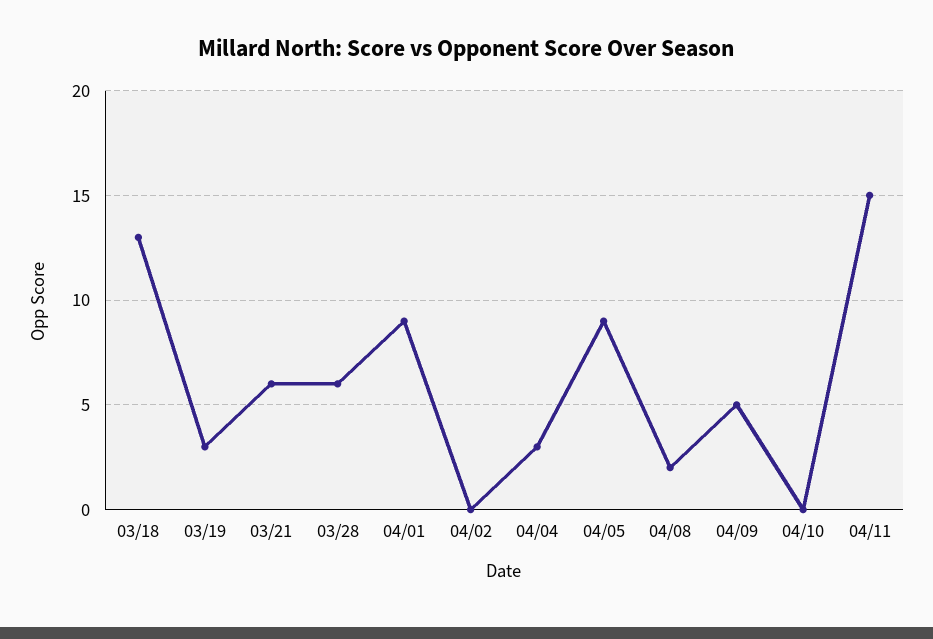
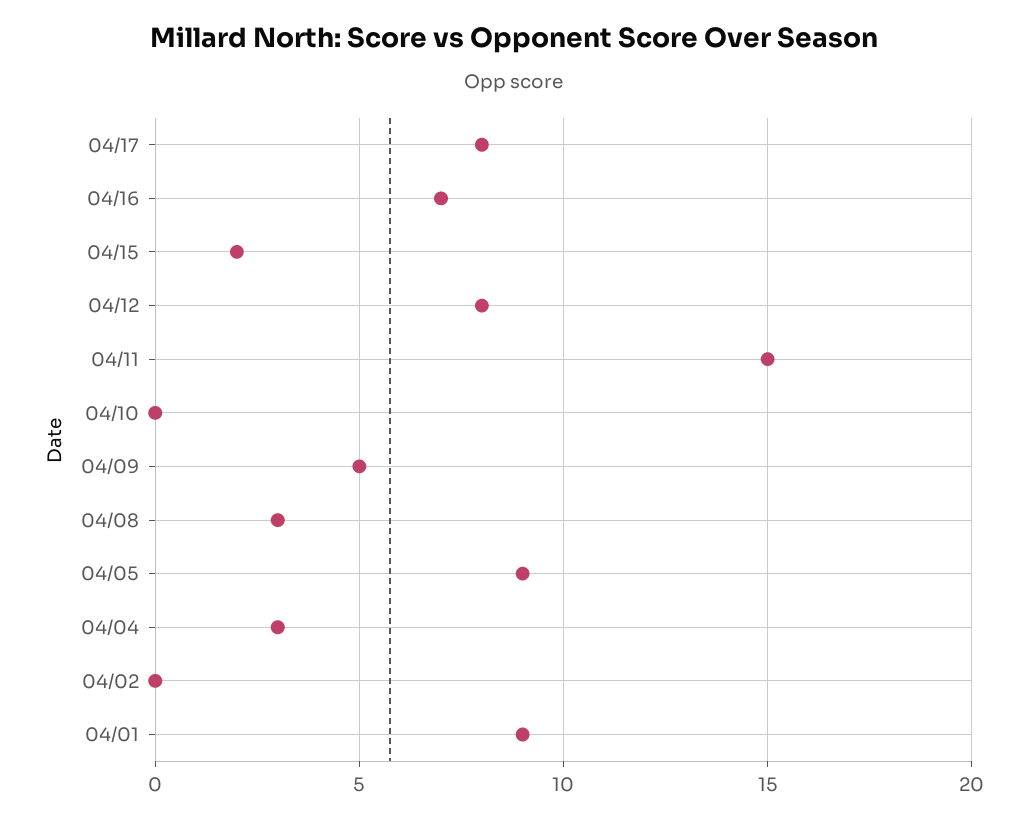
03/18: 13 -> none
03/19: 3 -> none
03/21: 6 -> none
03/28: 6 -> none
04/08: 2 -> 3
04/17: none -> 8
04/16: none -> 7
04/15: none -> 2
04/12: none -> 8

